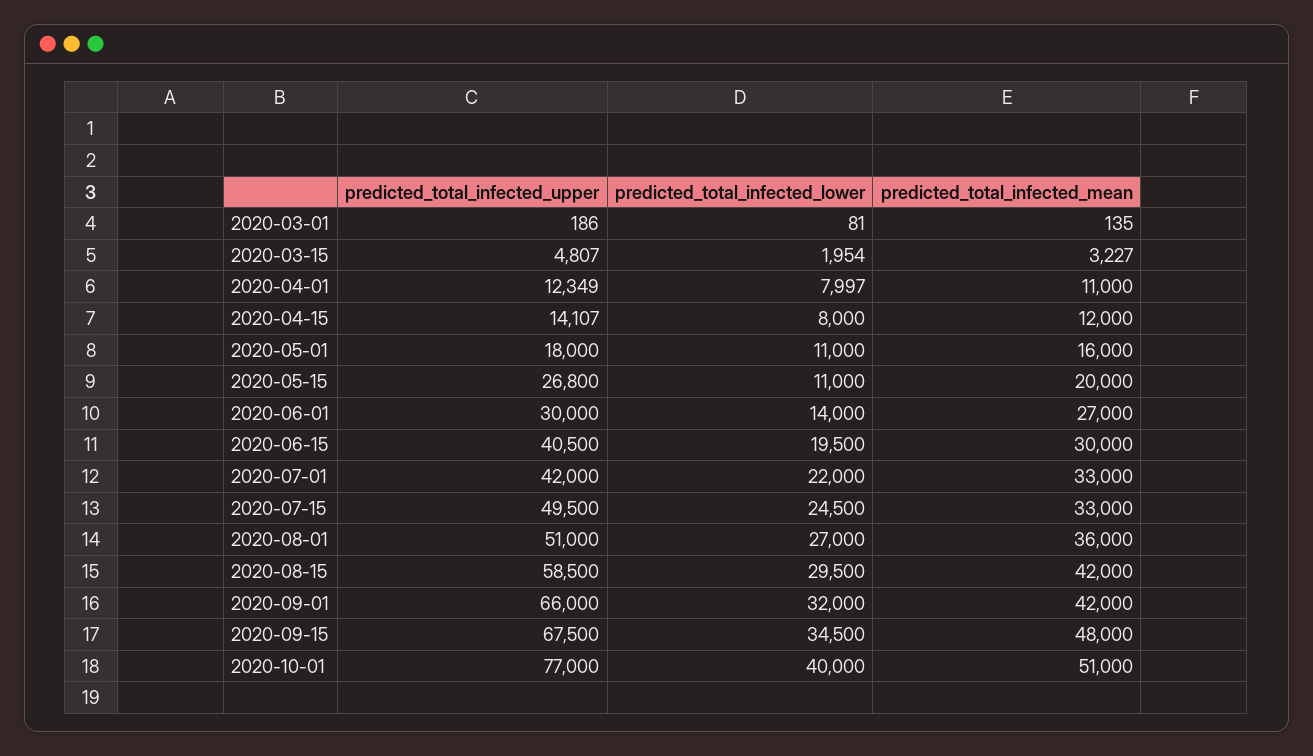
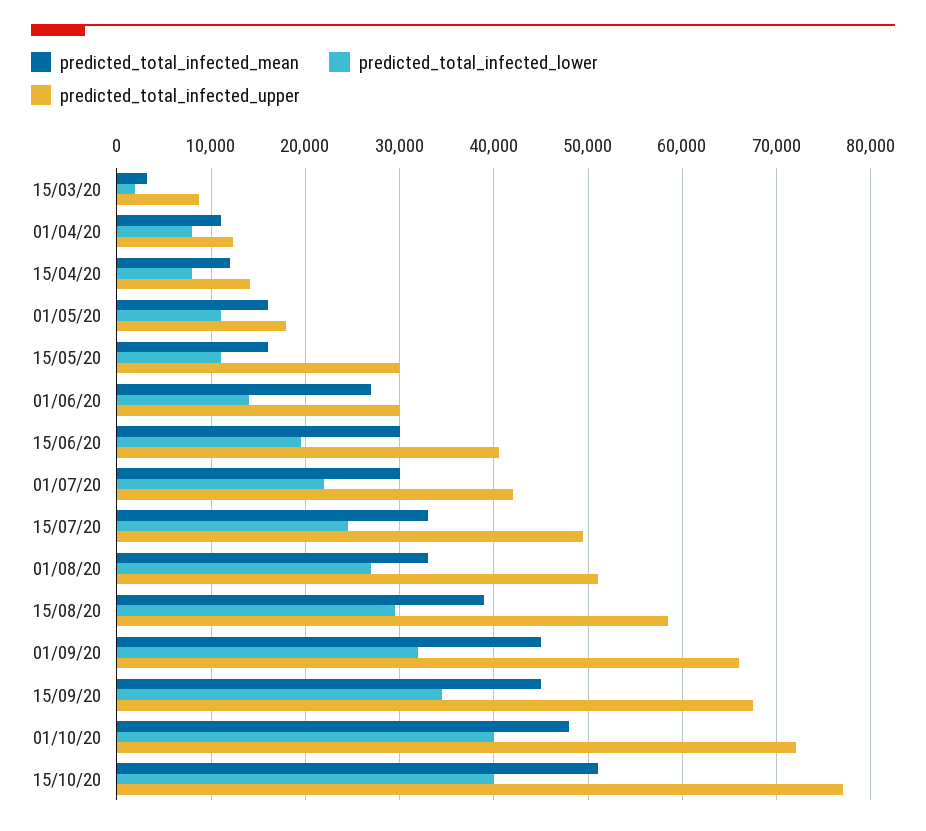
predicted_total_infected_upper, 2020-03-01: 186 -> none
predicted_total_infected_lower, 2020-03-01: 81 -> none
predicted_total_infected_mean, 2020-03-01: 135 -> none
predicted_total_infected_upper, 2020-03-15: 4807 -> 9000
predicted_total_infected_upper, 2020-05-15: 26800 -> 30000
predicted_total_infected_mean, 2020-05-15: 20000 -> 16000
predicted_total_infected_mean, 2020-07-01: 33000 -> 30000
predicted_total_infected_mean, 2020-08-01: 36000 -> 33000
predicted_total_infected_mean, 2020-08-15: 42000 -> 39000
predicted_total_infected_mean, 2020-09-01: 42000 -> 45000
predicted_total_infected_mean, 2020-09-15: 48000 -> 45000
predicted_total_infected_upper, 2020-10-01: 77000 -> 72000
predicted_total_infected_mean, 2020-10-01: 51000 -> 48000
predicted_total_infected_mean, 15/10/20: none -> 51000
predicted_total_infected_lower, 15/10/20: none -> 40000
predicted_total_infected_upper, 15/10/20: none -> 77000

